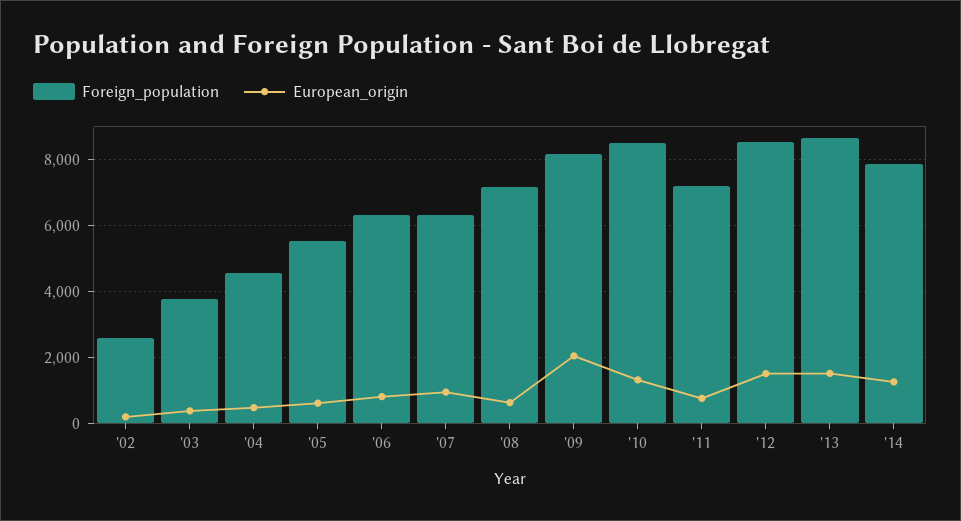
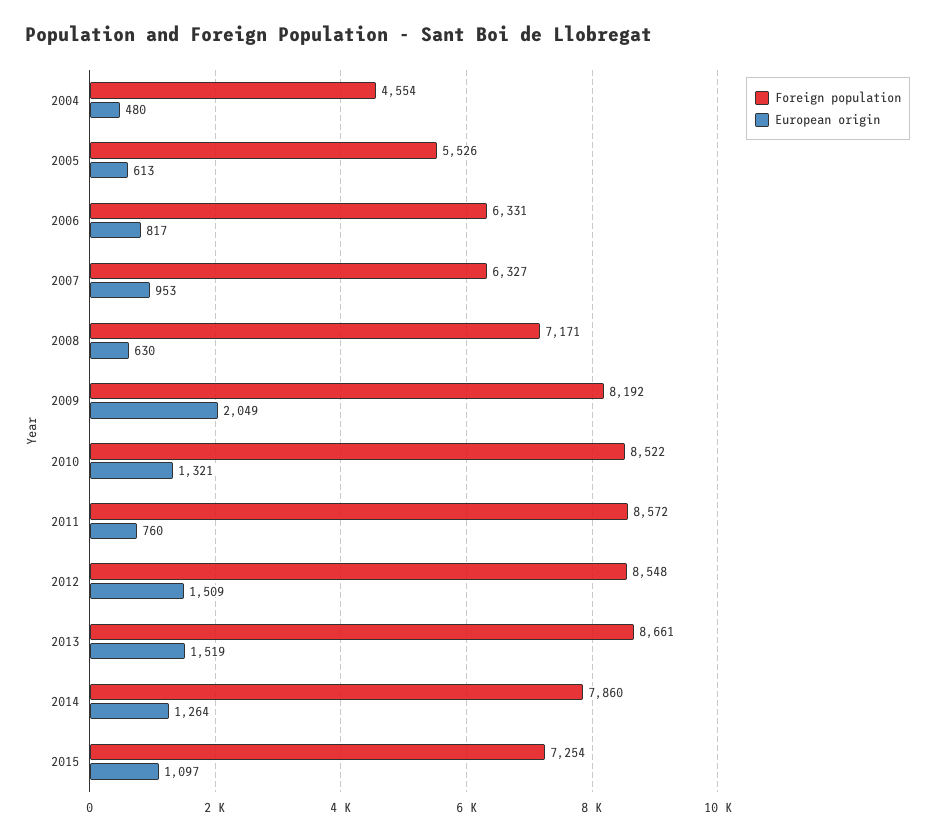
Foreign_population, '02: 2600 -> none
European_origin, '02: 200 -> none
Foreign_population, '03: 3800 -> none
European_origin, '03: 400 -> none
Foreign_population, '11: 7200 -> 8572
Foreign_population, 2015: none -> 7254
European_origin, 2015: none -> 1097

